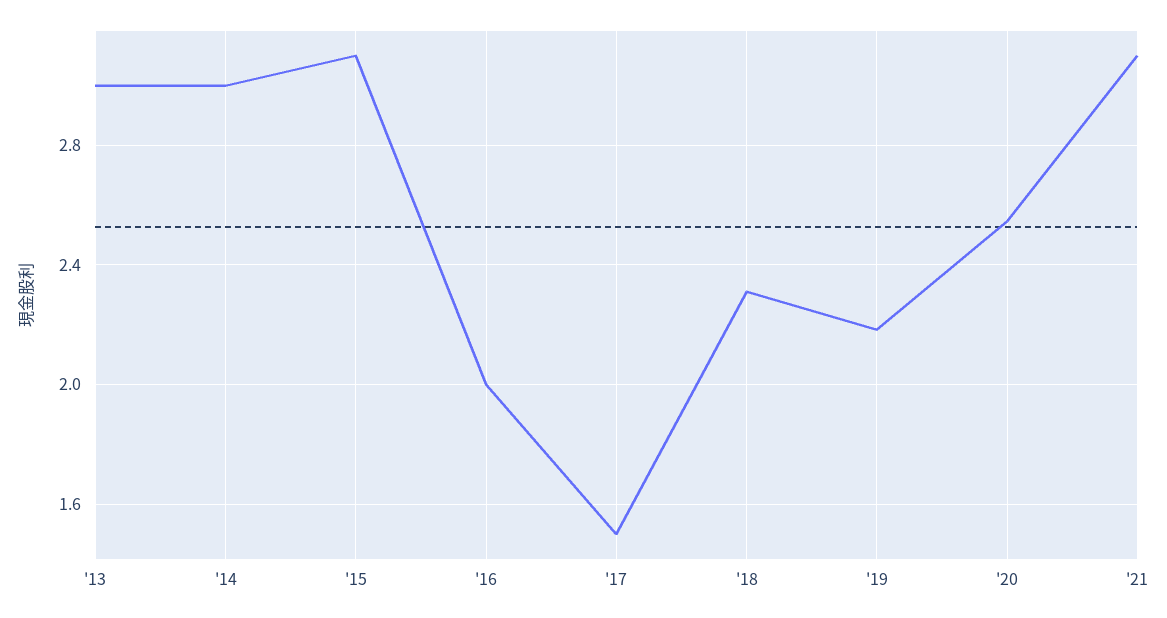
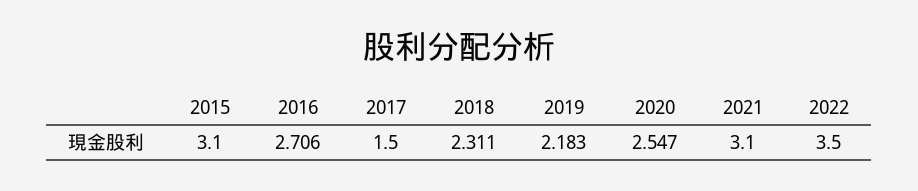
'13: 3 -> none
'14: 3 -> none
'16: 2 -> 2.706
2022: none -> 3.5

